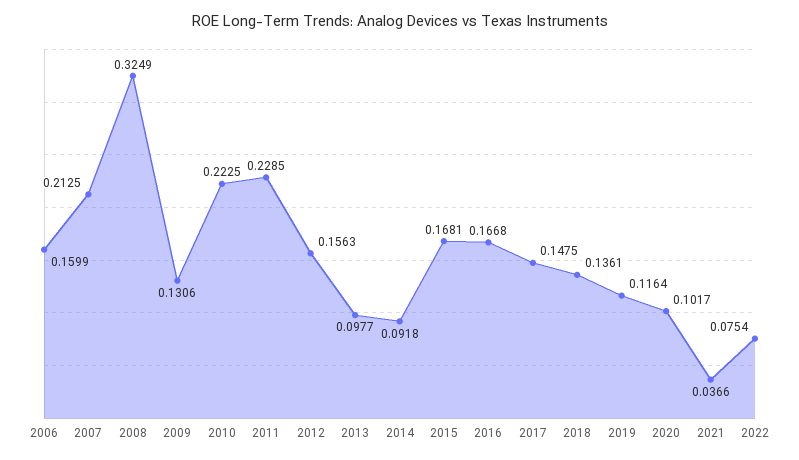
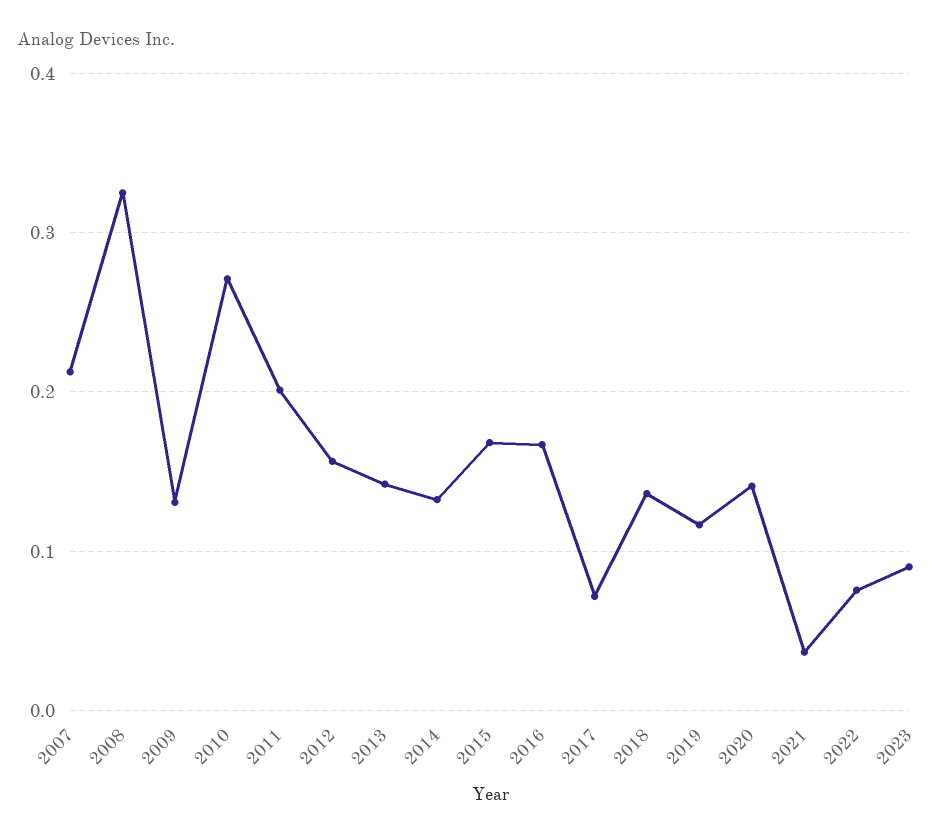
2006: 0.1599 -> none
2010: 0.2225 -> 0.27
2011: 0.2285 -> 0.2
2013: 0.0977 -> 0.14
2014: 0.0918 -> 0.13
2017: 0.1475 -> 0.07
2020: 0.1017 -> 0.14
2023: none -> 0.09

